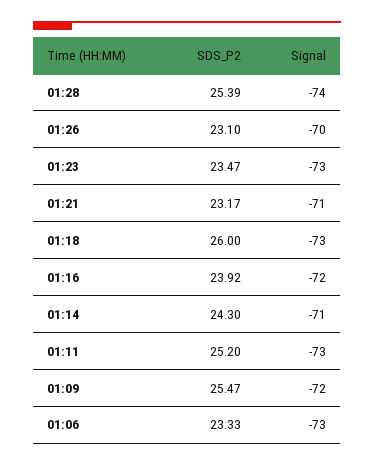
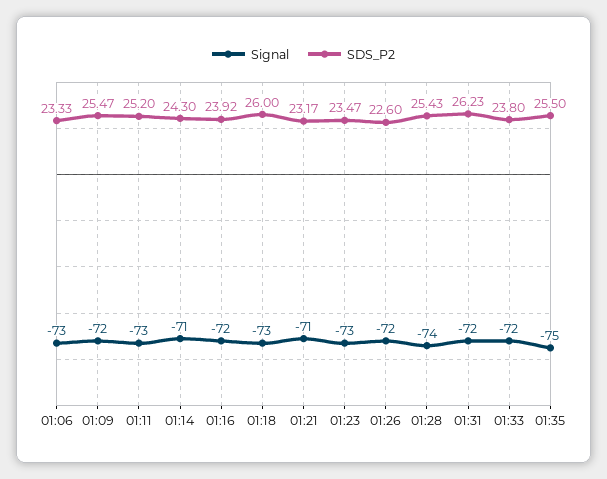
SDS_P2, 01:28: 25.39 -> 25.43
SDS_P2, 01:26: 23.1 -> 22.6
Signal, 01:26: -70 -> -72
Signal, 01:31: none -> -72
SDS_P2, 01:31: none -> 26.23
Signal, 01:33: none -> -72
SDS_P2, 01:33: none -> 23.8
Signal, 01:35: none -> -75
SDS_P2, 01:35: none -> 25.5

